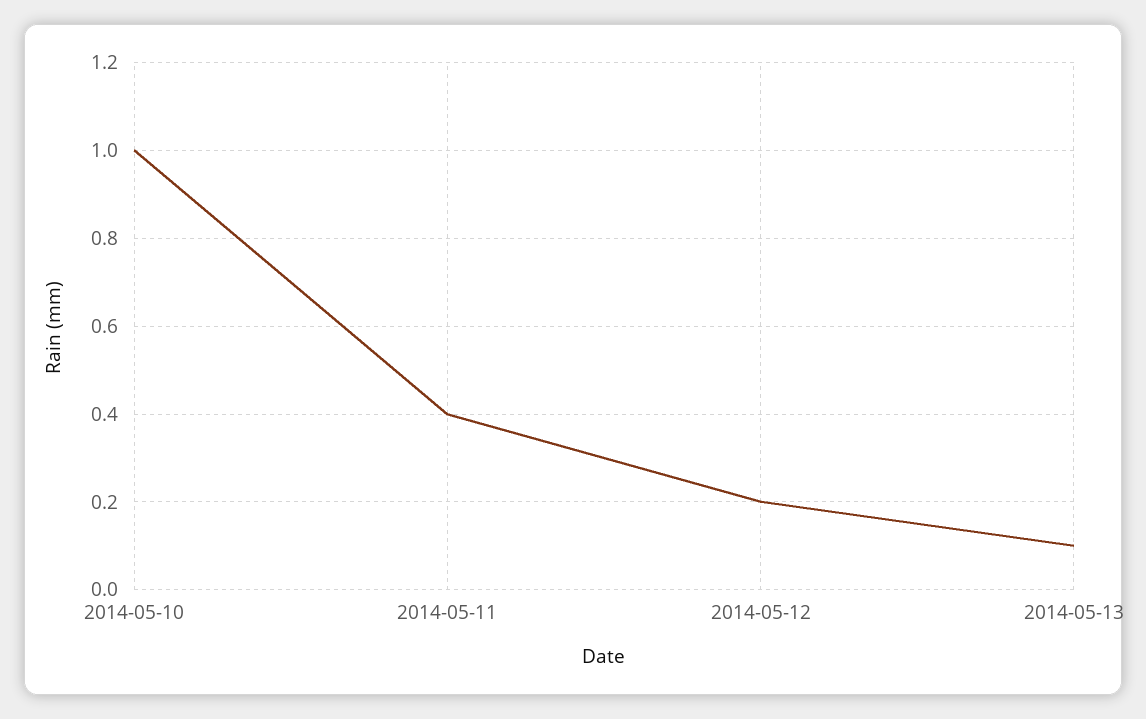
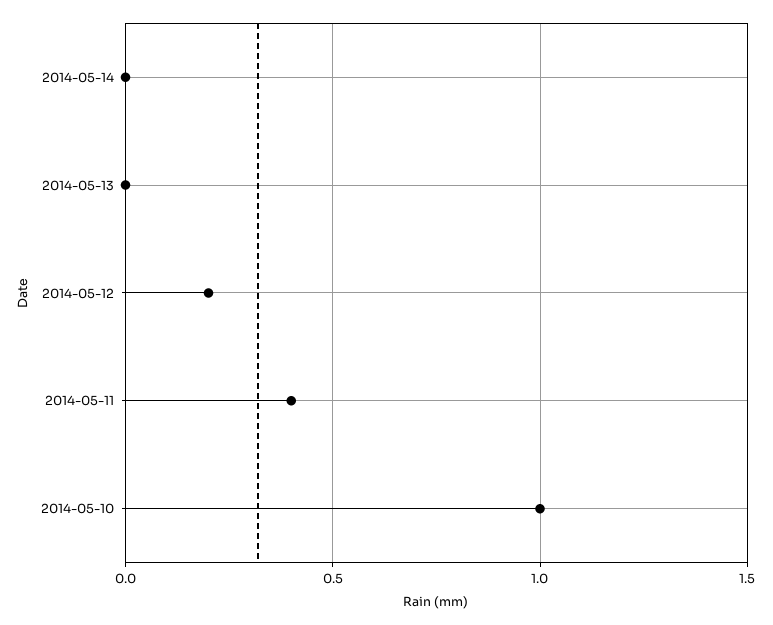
2014-05-13: 0.1 -> 0
2014-05-14: none -> 0

